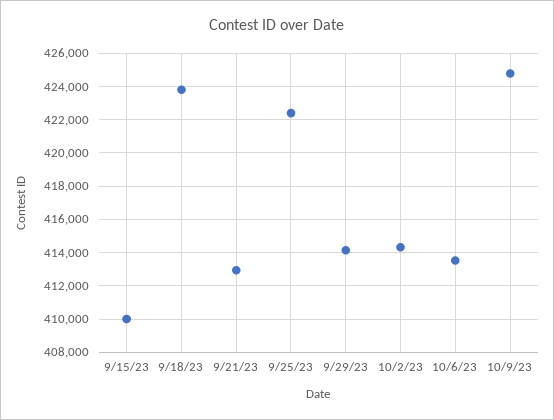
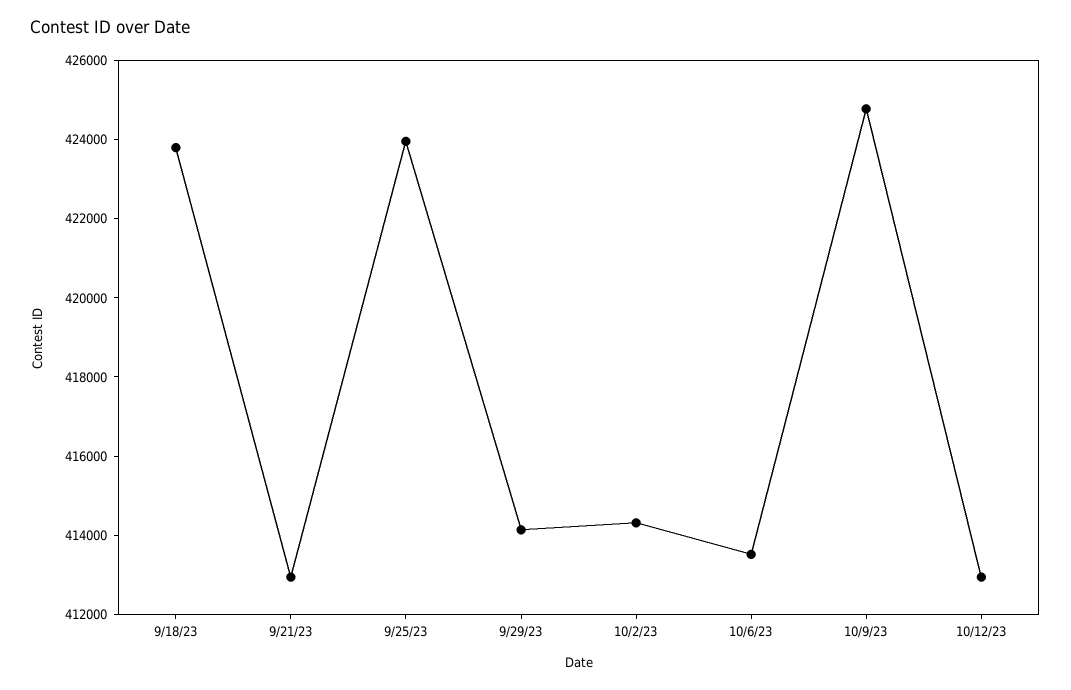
9/15/23: 410000 -> none
9/25/23: 422500 -> 424000
10/12/23: none -> 413000

